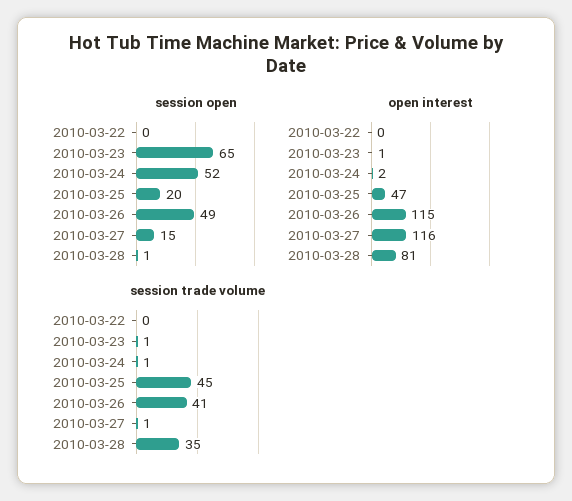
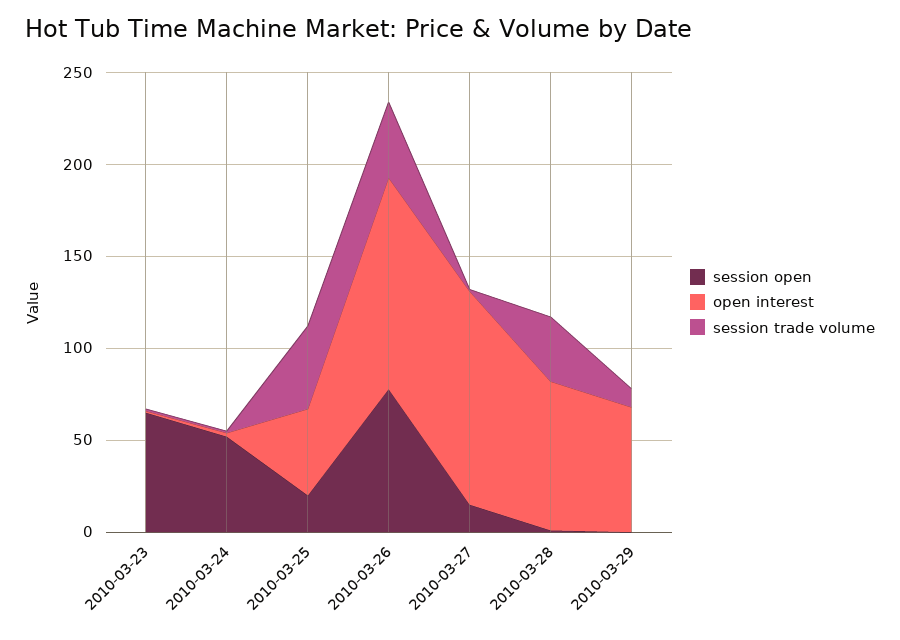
session open, 2010-03-22: 0 -> none
session open, 2010-03-26: 49 -> 80
open interest, 2010-03-22: 0 -> none
session trade volume, 2010-03-22: 0 -> none
session open, 2010-03-29: none -> 0
open interest, 2010-03-29: none -> 70
session trade volume, 2010-03-29: none -> 10

